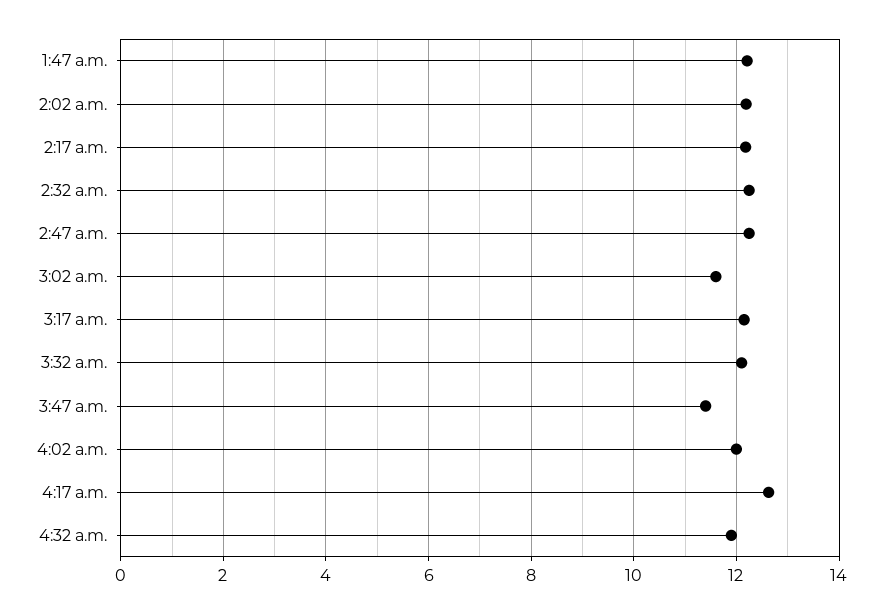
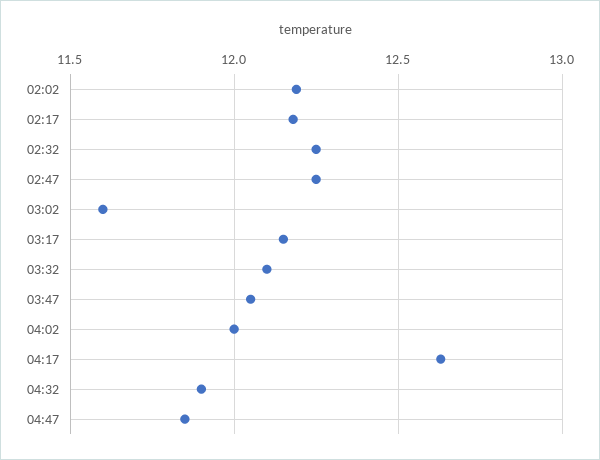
1:47 a.m.: 12.2 -> none
3:47 a.m.: 11.4 -> 12.05
04:47: none -> 11.85

